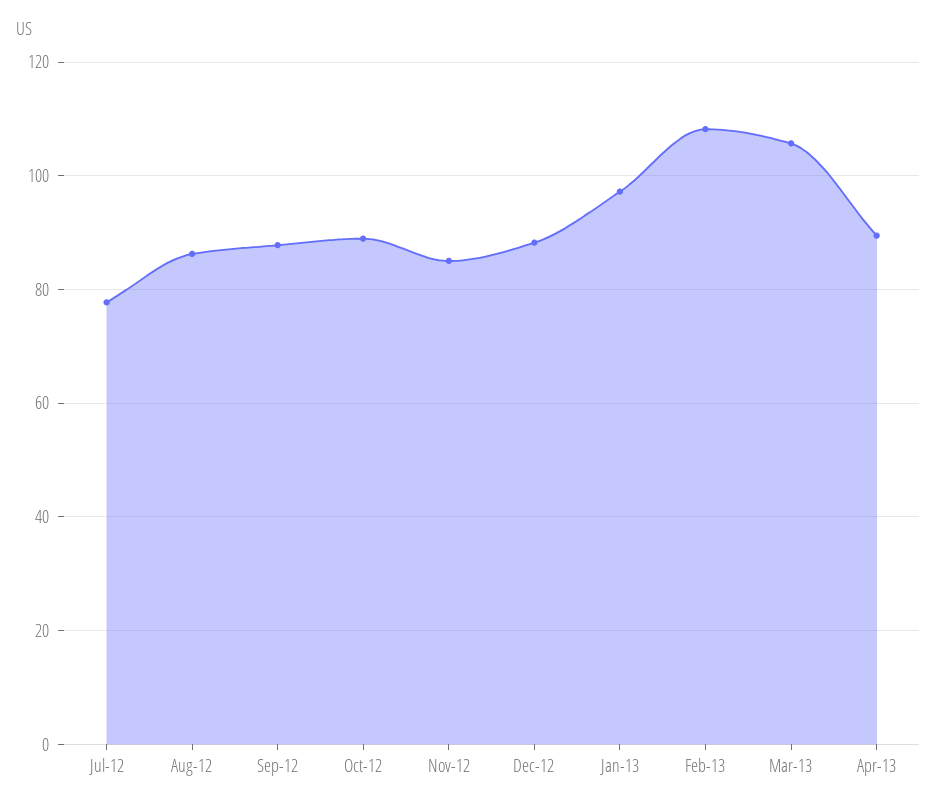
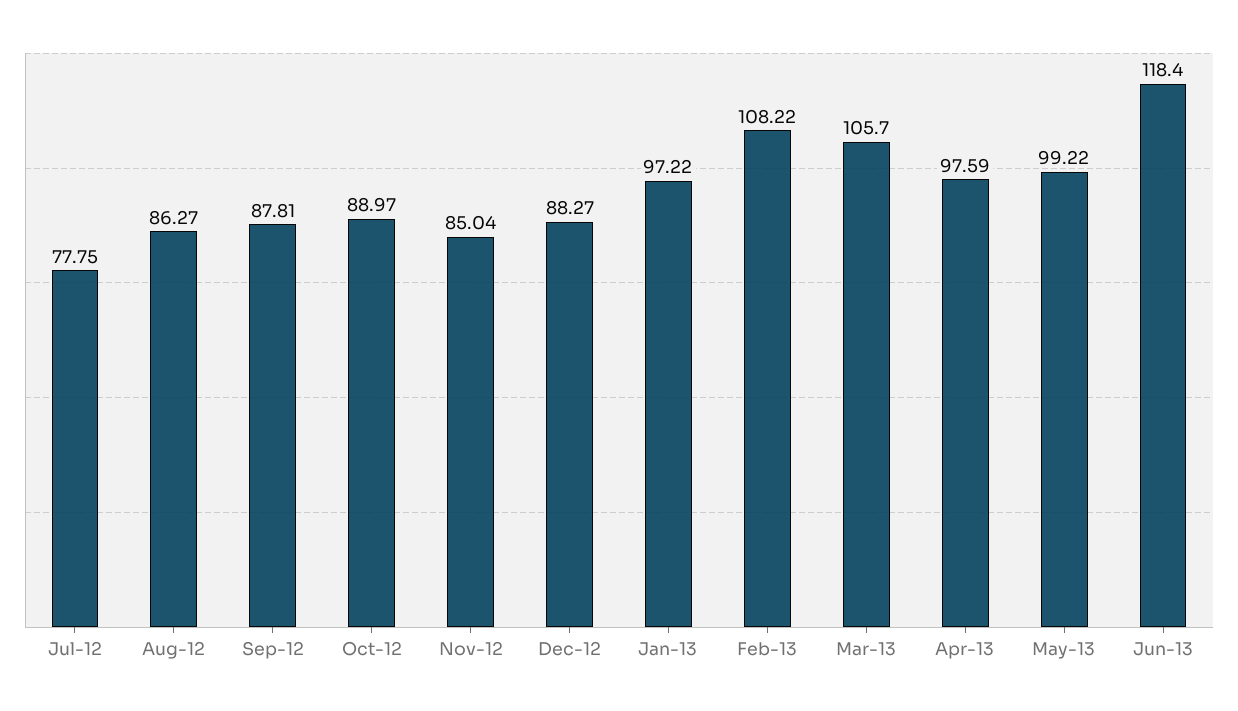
Apr-13: 90 -> 97.59
May-13: none -> 99.22
Jun-13: none -> 118.4

